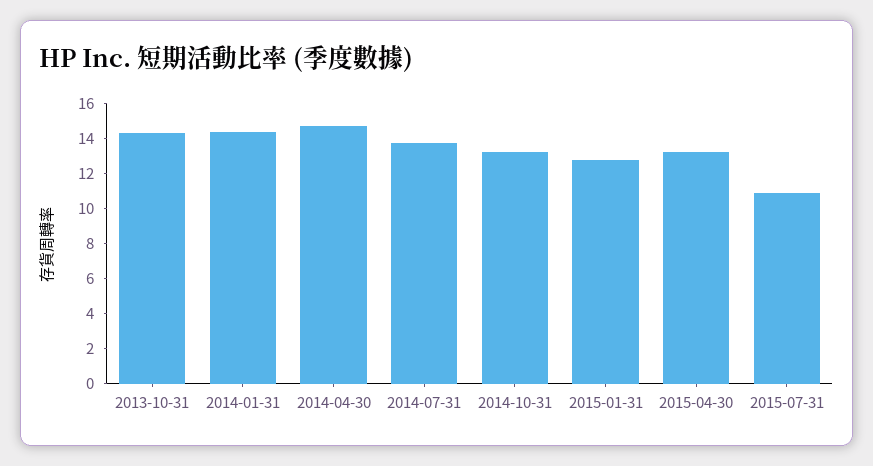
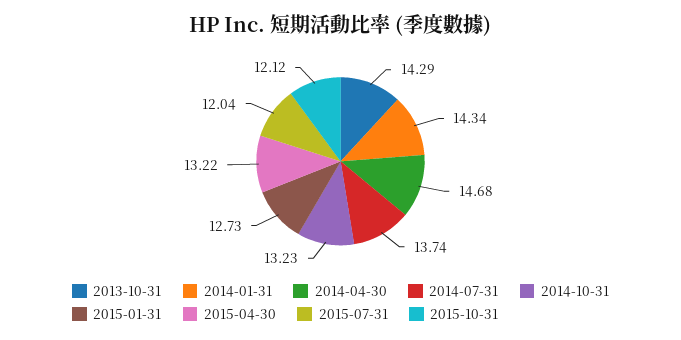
2015-07-31: 11 -> 12.04
2015-10-31: none -> 12.12

